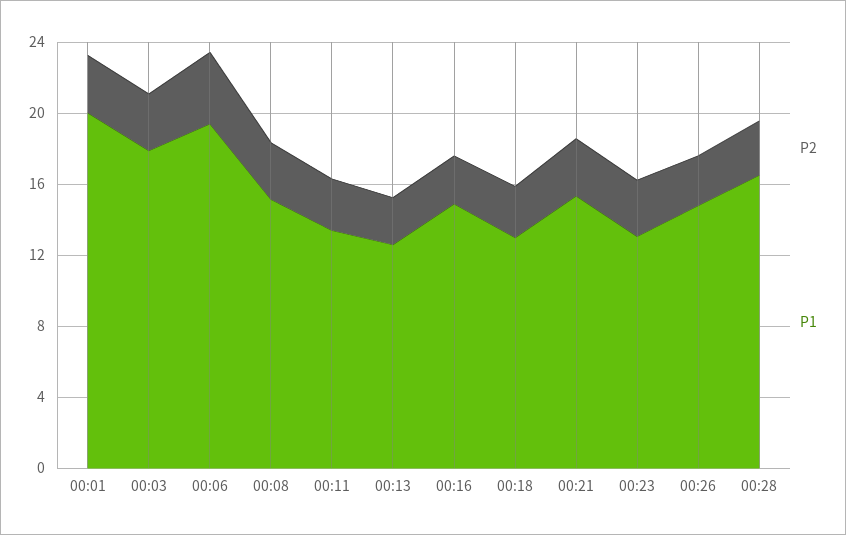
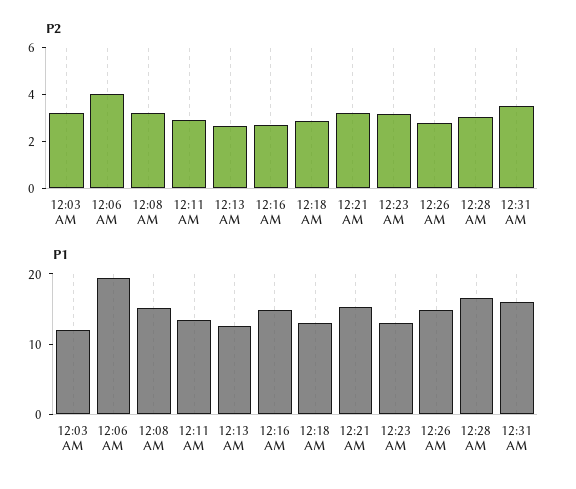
P2, 00:01: 3 -> none
P1, 00:01: 20 -> none
P1, 00:03: 18 -> 12
P2, 12:31 AM: none -> 3.5
P1, 12:31 AM: none -> 16

